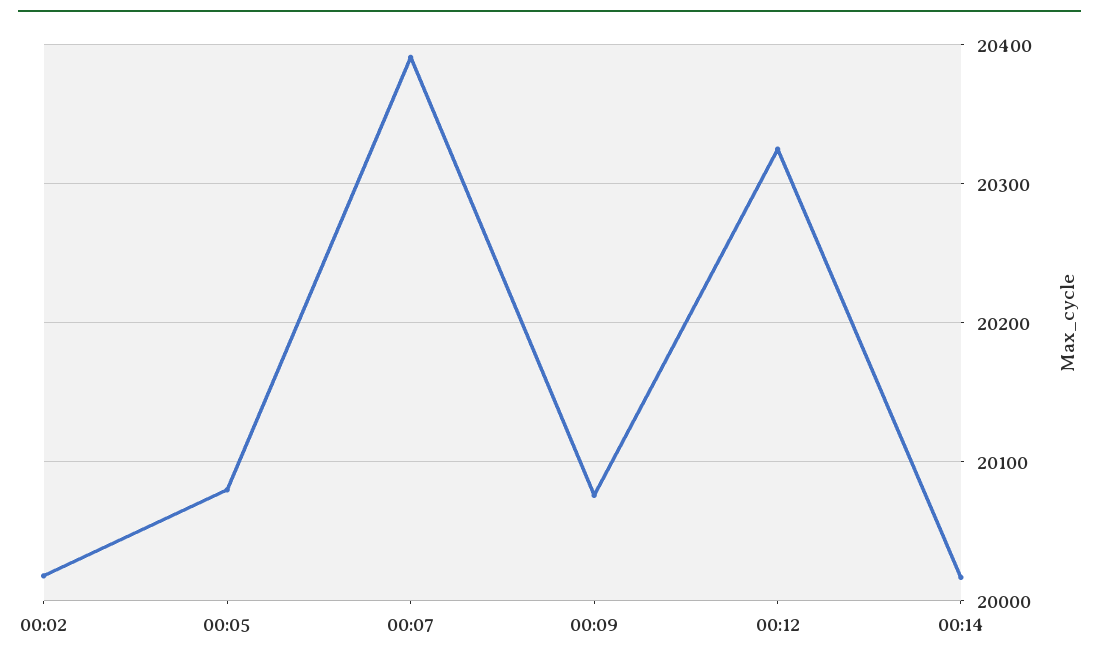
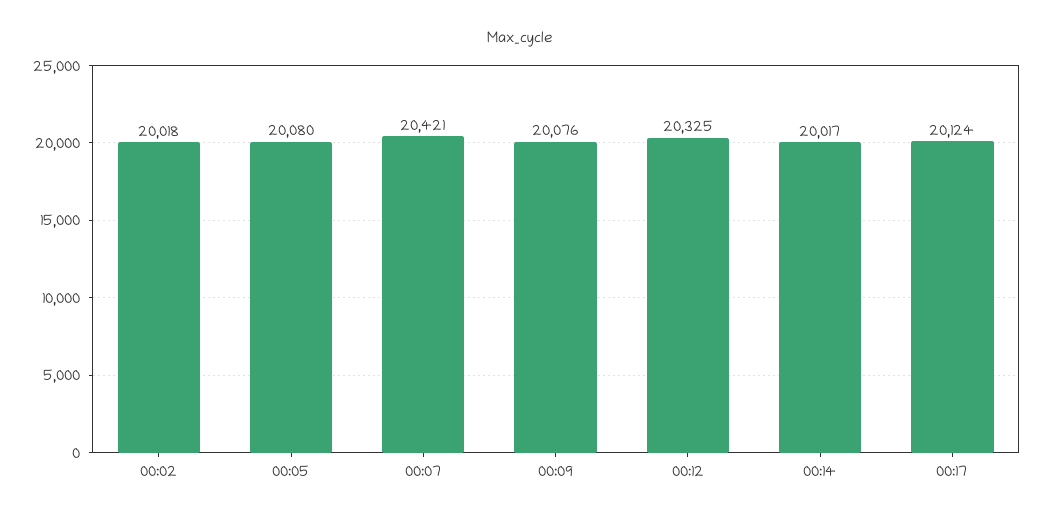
00:07: 20390 -> 20421
00:17: none -> 20124

